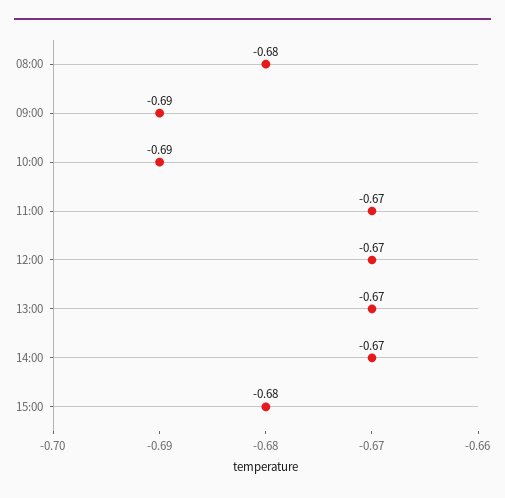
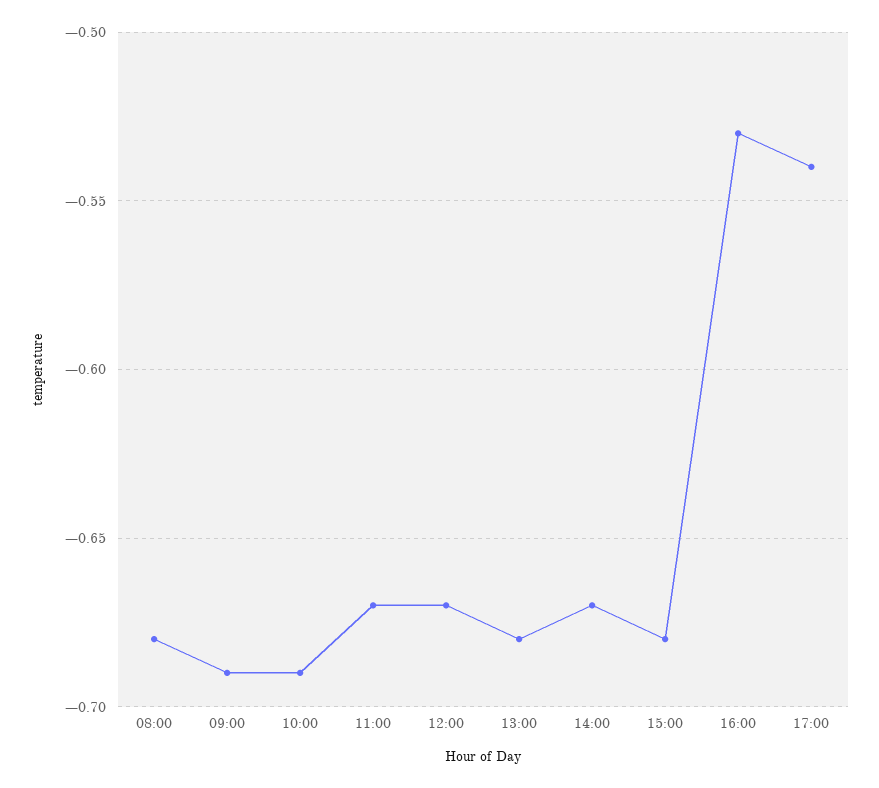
13:00: -0.67 -> -0.68
16:00: none -> -0.53
17:00: none -> -0.54

